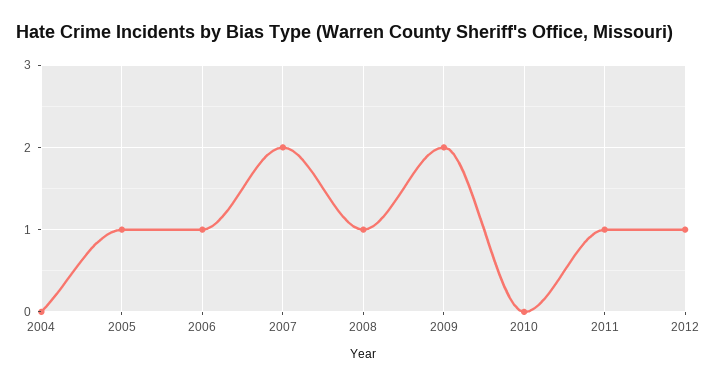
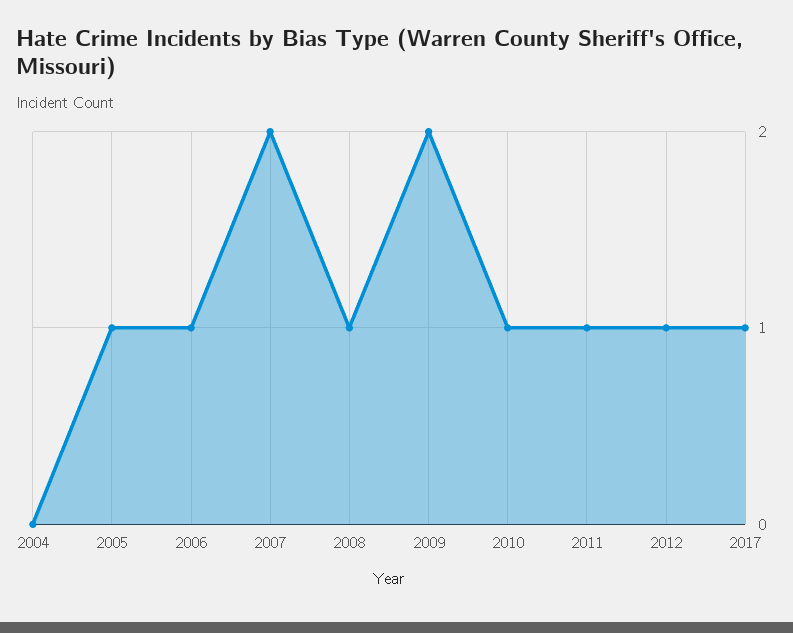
2010: 0 -> 1
2017: none -> 1

